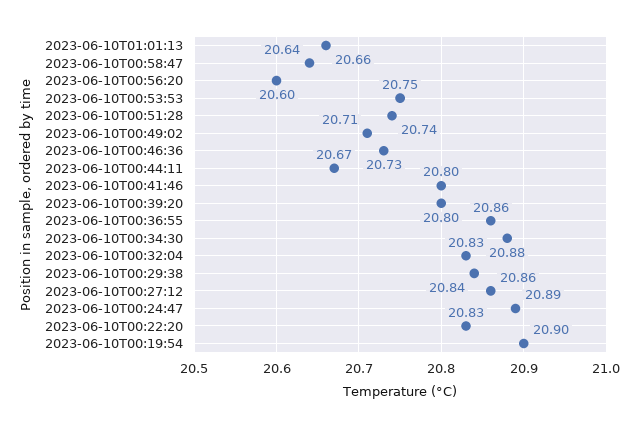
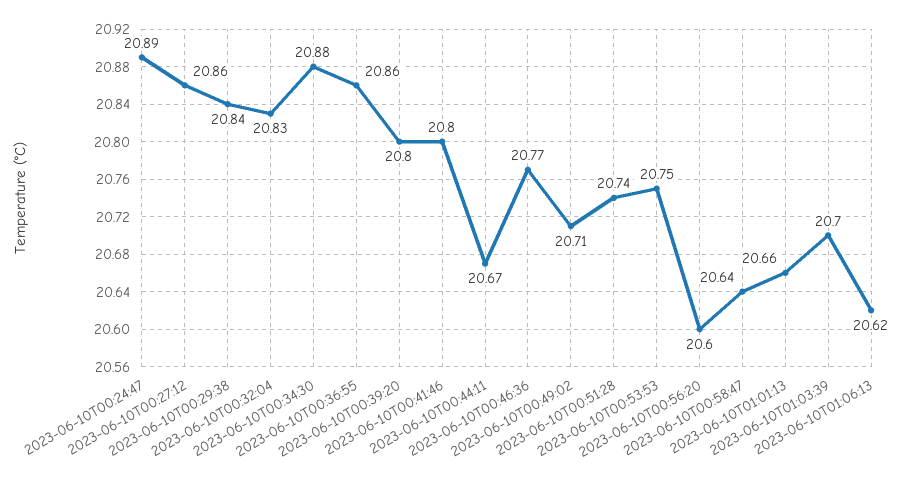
2023-06-10T00:46:36: 20.73 -> 20.77
2023-06-10T00:22:20: 20.83 -> none
2023-06-10T00:19:54: 20.9 -> none
2023-06-10T01:03:39: none -> 20.7
2023-06-10T01:06:13: none -> 20.62

